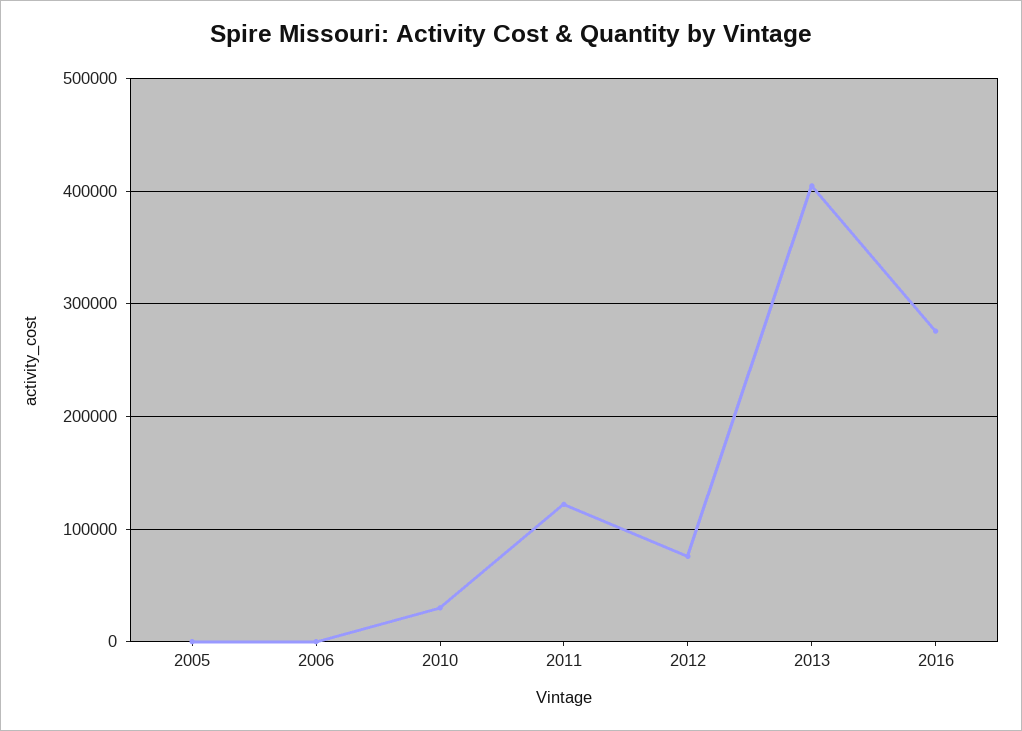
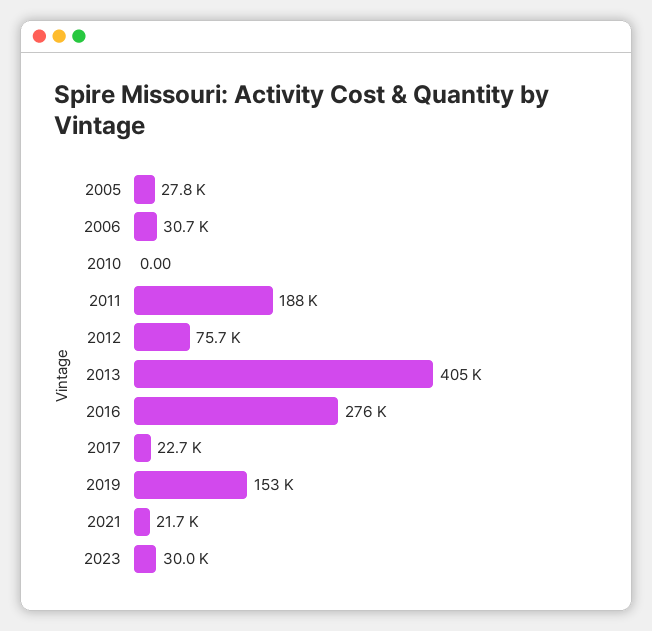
2005: 0 -> 27800
2006: 0 -> 30700
2010: 30000 -> 0
2011: 120000 -> 188000
2017: none -> 22700
2019: none -> 153000
2021: none -> 21700
2023: none -> 30000

